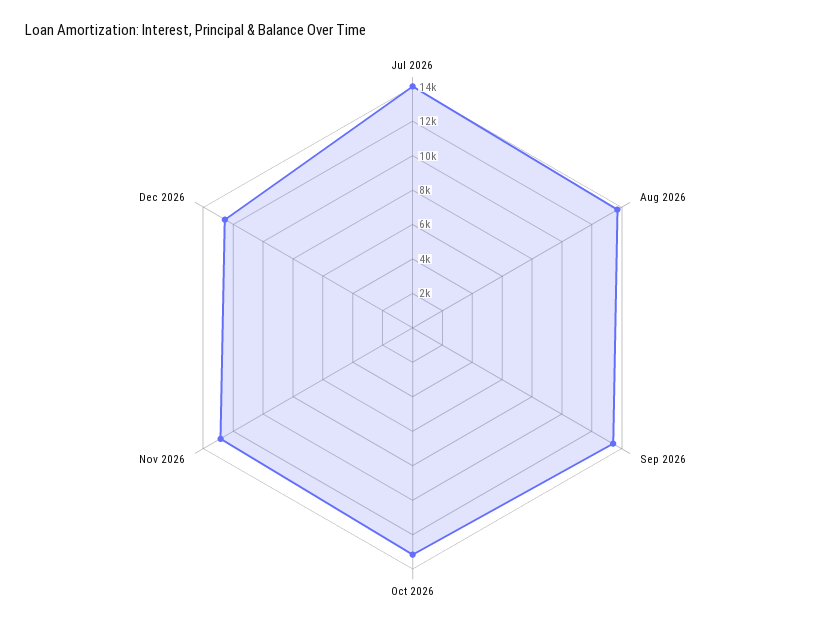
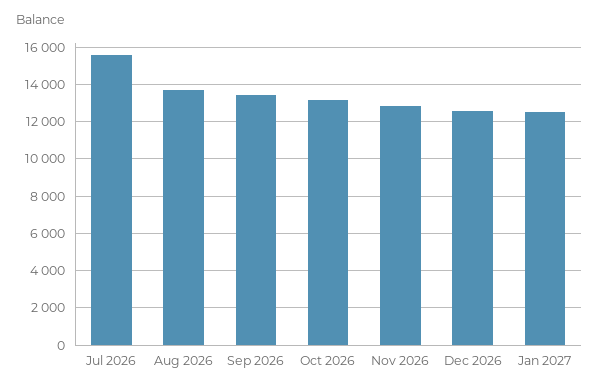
Jul 2026: 14000 -> 15500
Jan 2027: none -> 12500

